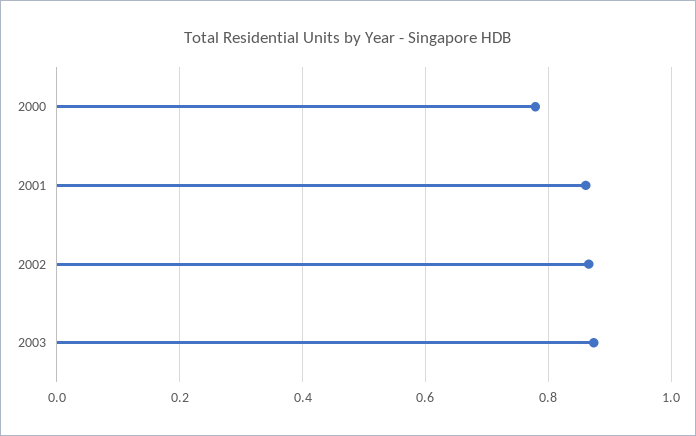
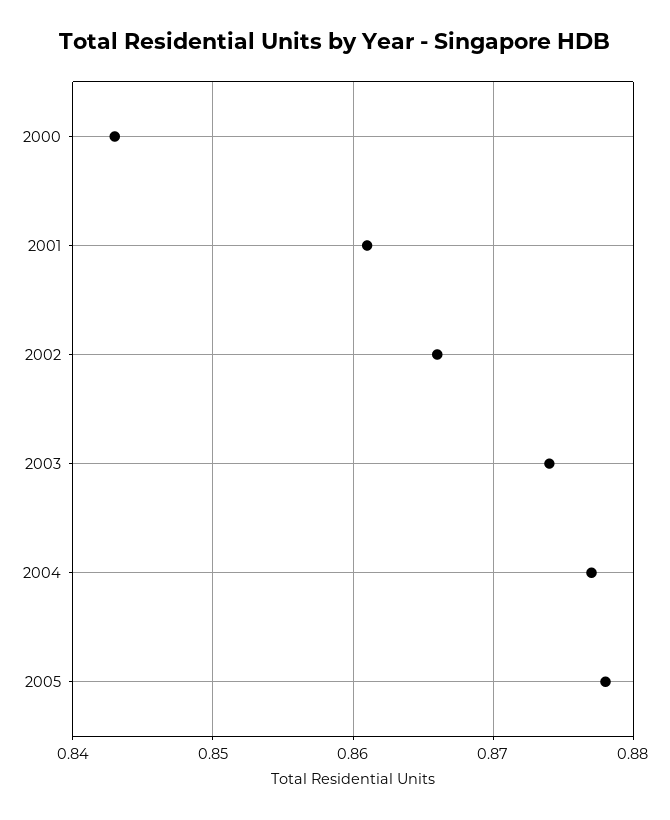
2000: 0.78 -> 0.843
2004: none -> 0.877
2005: none -> 0.878

